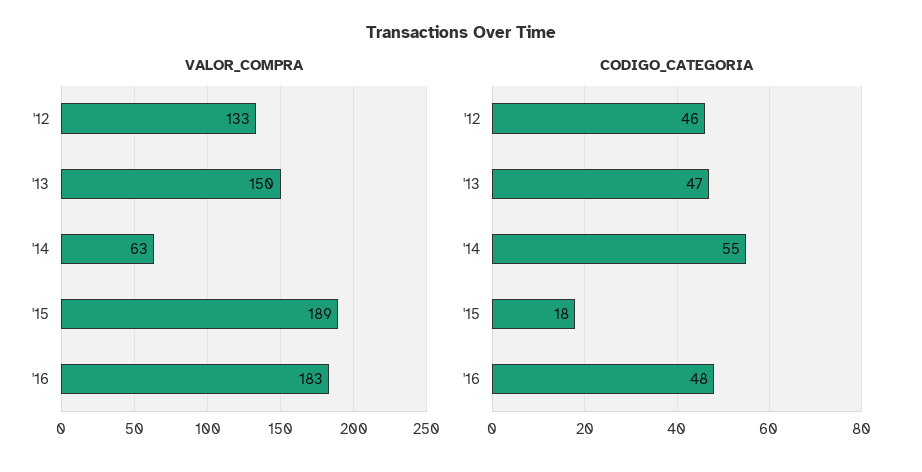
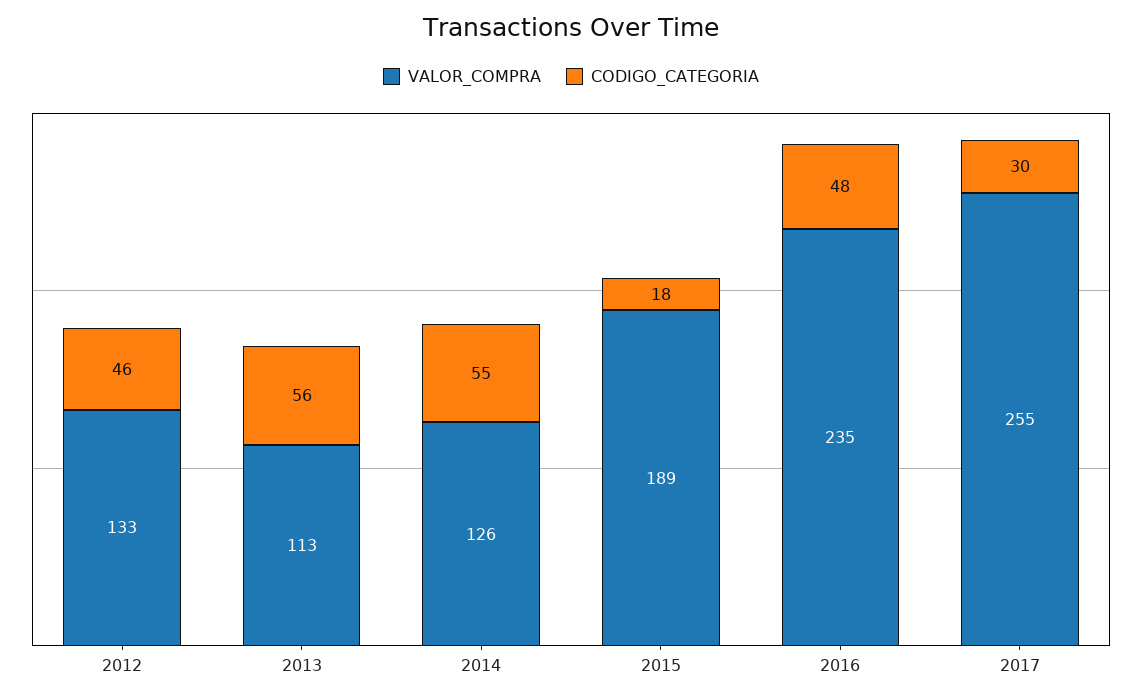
VALOR_COMPRA, '13: 150 -> 113
VALOR_COMPRA, '14: 63 -> 126
VALOR_COMPRA, '16: 183 -> 235
CODIGO_CATEGORIA, '13: 47 -> 56
VALOR_COMPRA, 2017: none -> 255
CODIGO_CATEGORIA, 2017: none -> 30

